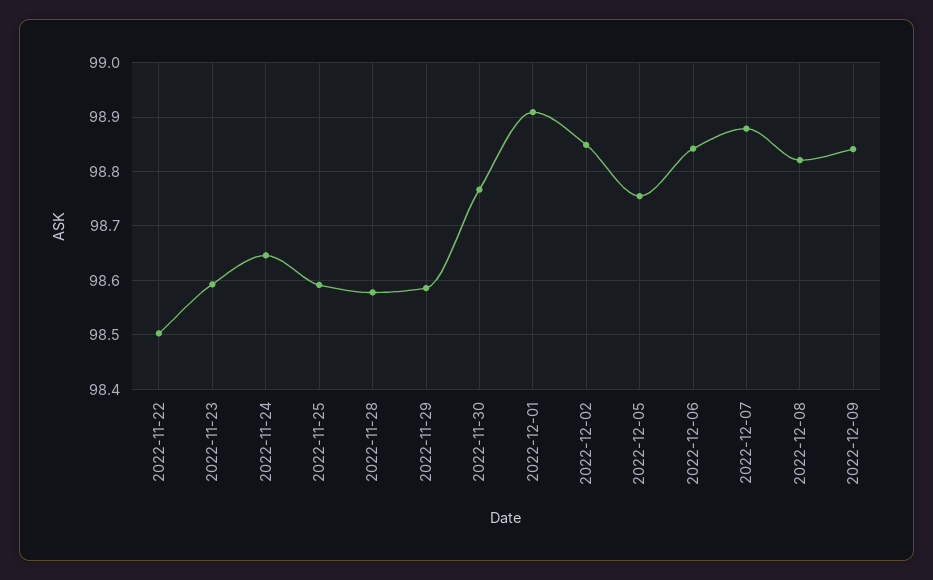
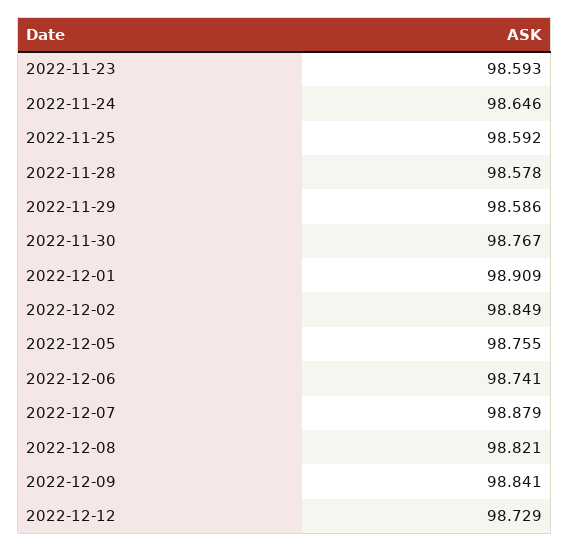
2022-11-22: 98.5 -> none
2022-12-06: 98.84 -> 98.741
2022-12-12: none -> 98.729

